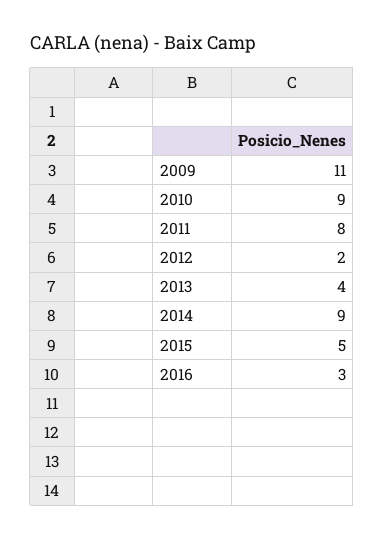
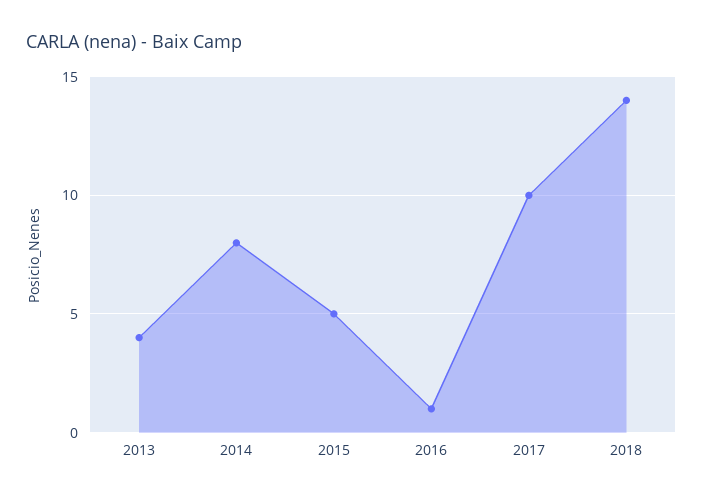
2009: 11 -> none
2010: 9 -> none
2011: 8 -> none
2012: 2 -> none
2014: 9 -> 8
2016: 3 -> 1
2017: none -> 10
2018: none -> 14

